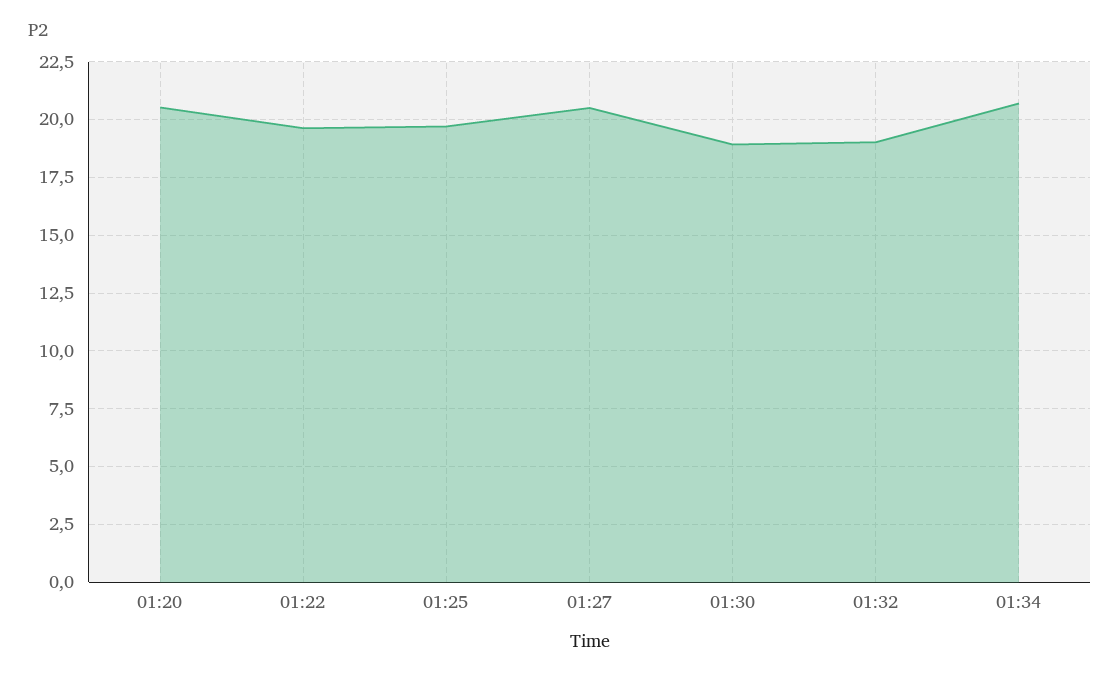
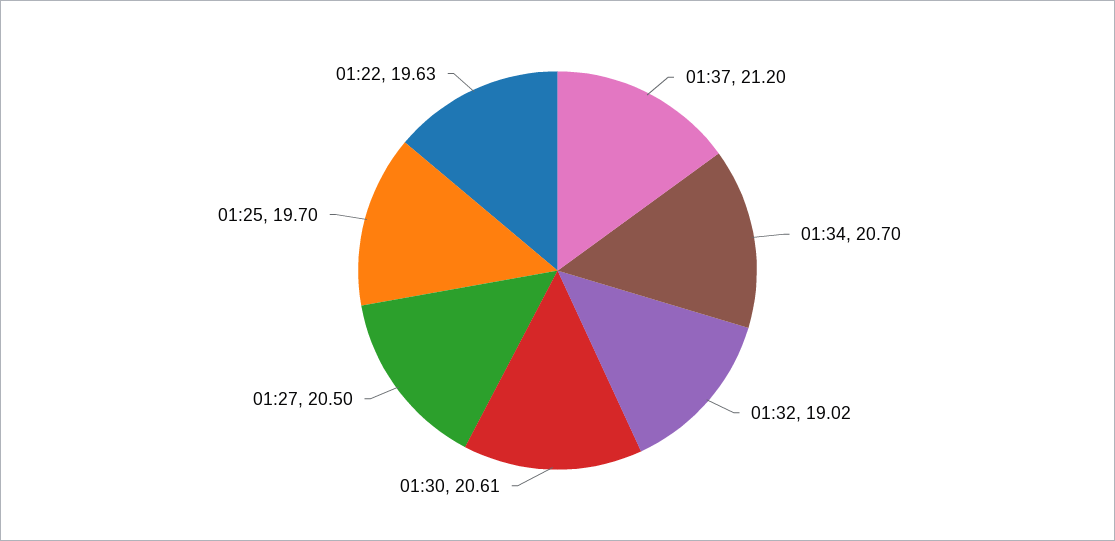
01:20: 20.5 -> none
01:30: 19 -> 20.61
01:37: none -> 21.2

